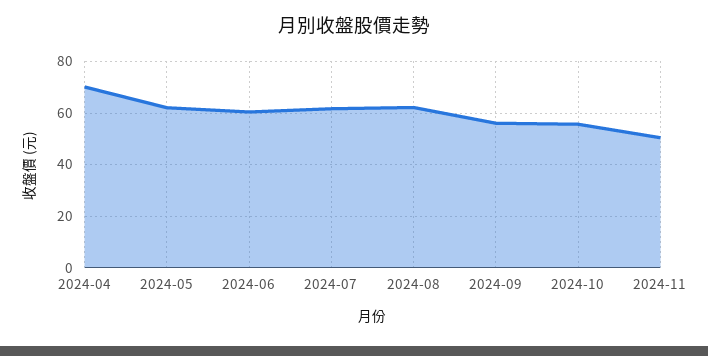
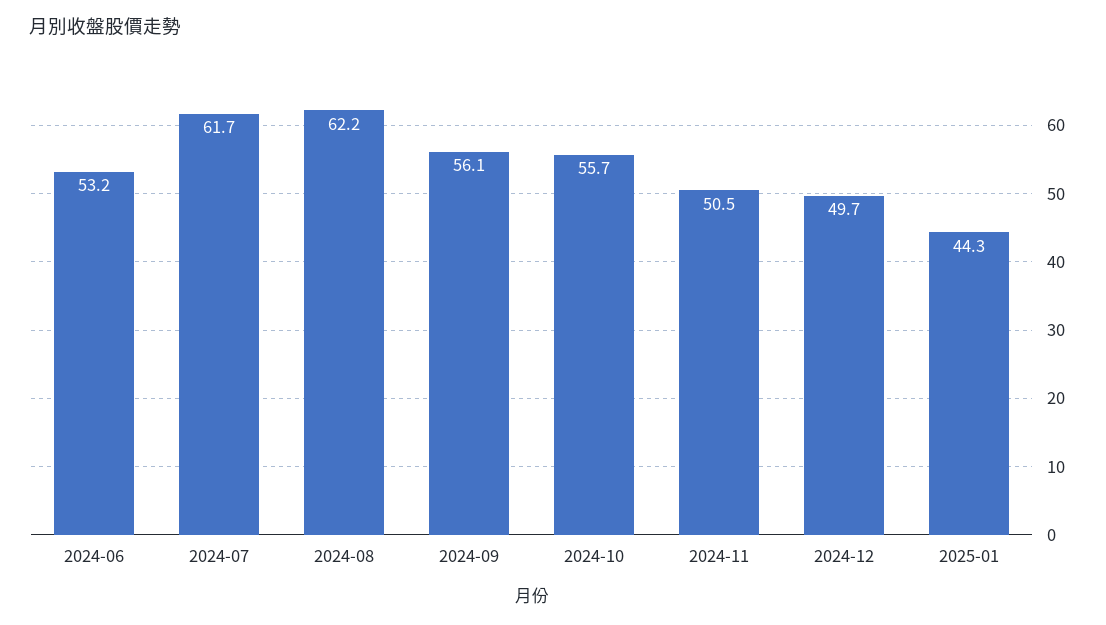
2024-04: 70 -> none
2024-05: 62.5 -> none
2024-06: 60 -> 53.2
2024-12: none -> 49.7
2025-01: none -> 44.3

